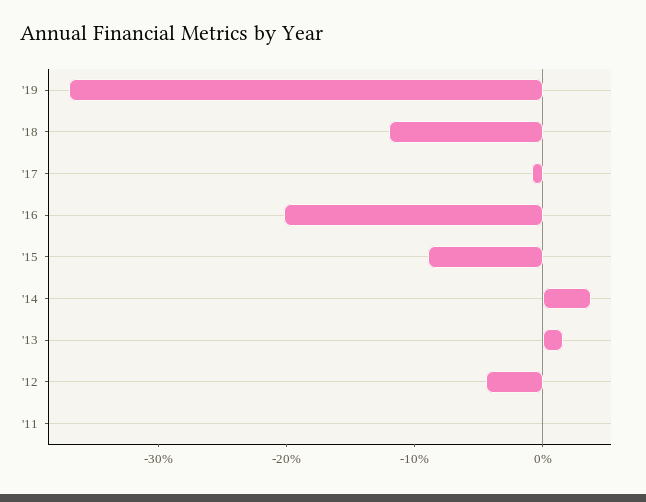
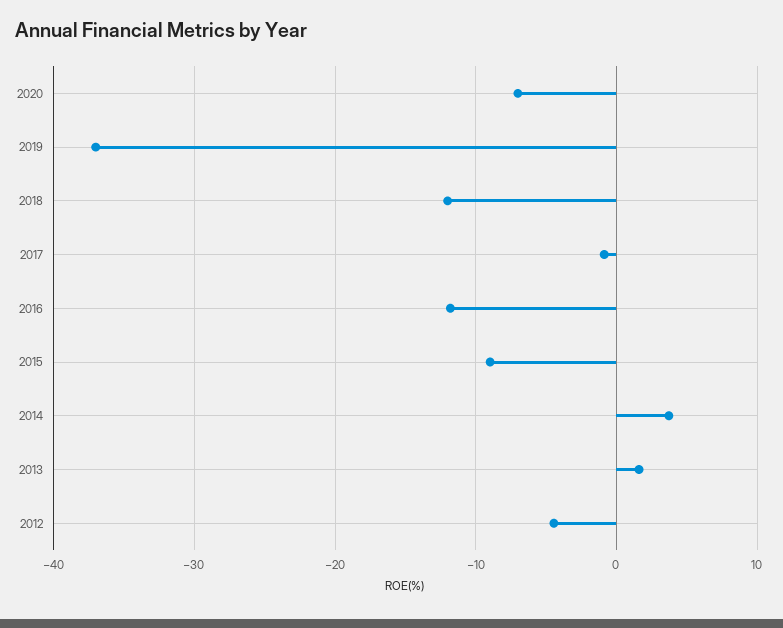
'16: -20 -> -12
'11: 0 -> none
2020: none -> -7

